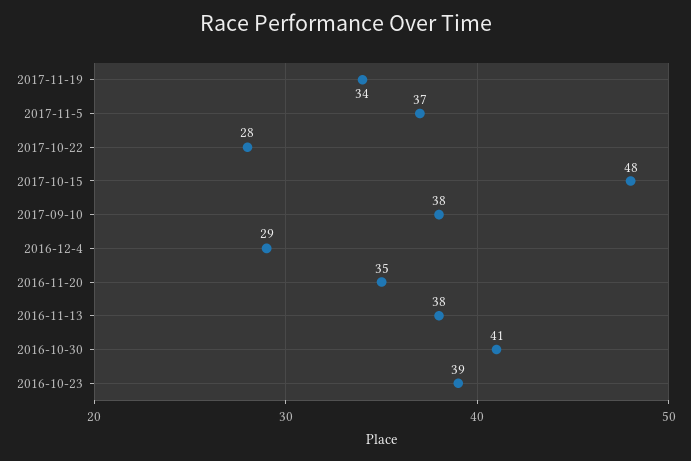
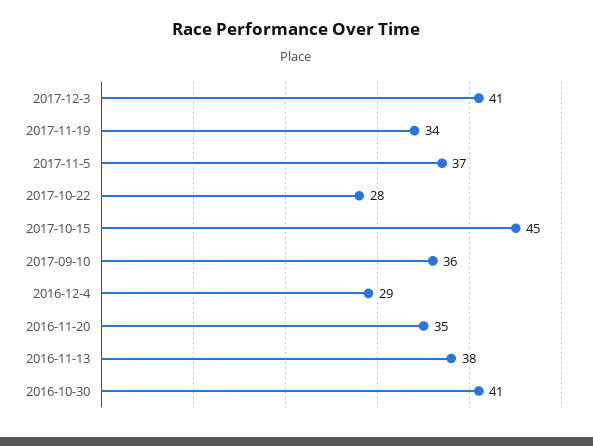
2017-10-15: 48 -> 45
2017-09-10: 38 -> 36
2016-10-23: 39 -> none
2017-12-3: none -> 41

